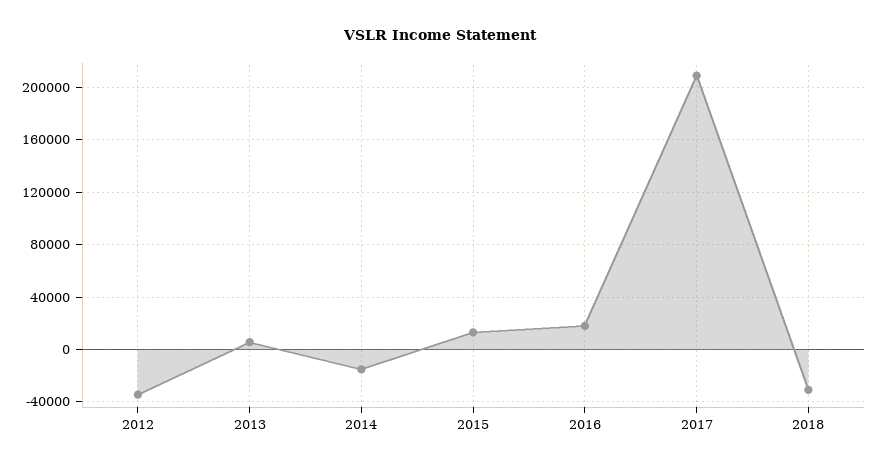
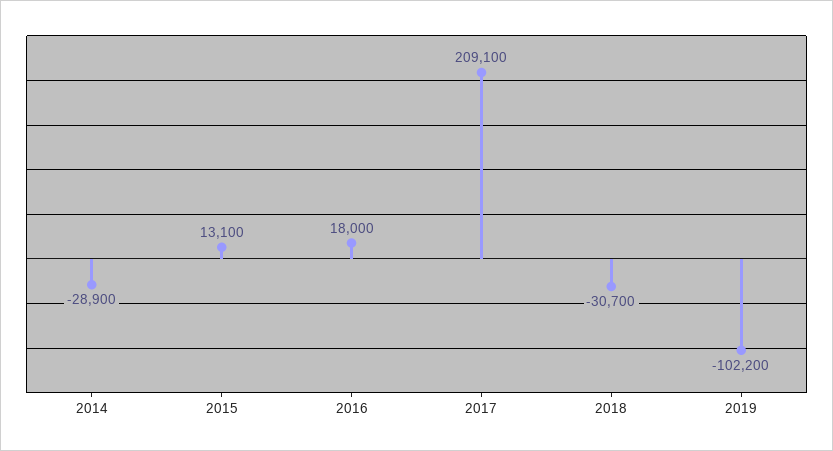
2012: -35000 -> none
2013: 5000 -> none
2014: -15000 -> -28900
2019: none -> -102200

